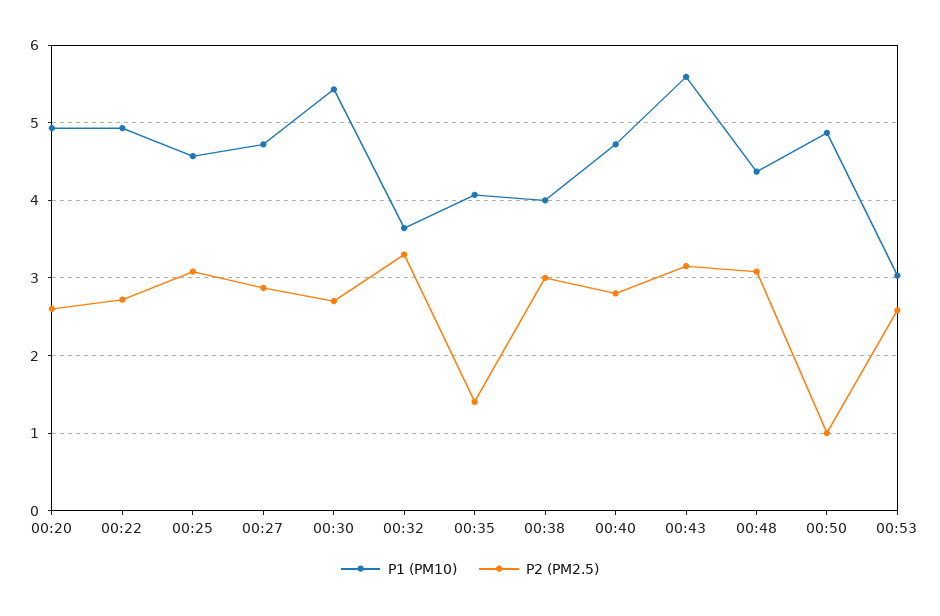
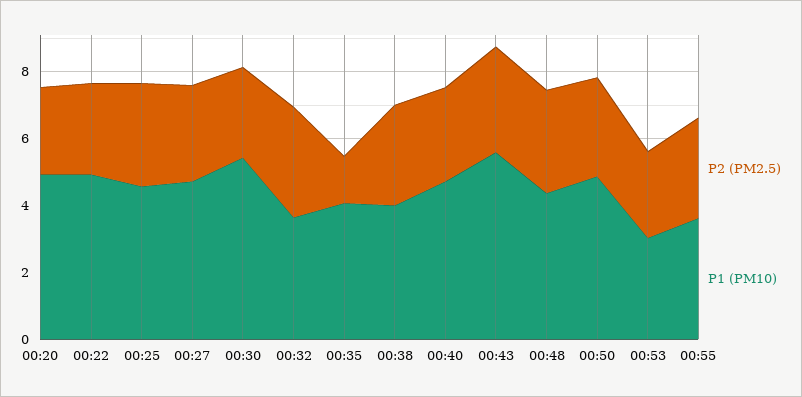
P2 (PM2.5), 00:50: 1 -> 3
P2 (PM2.5), 00:55: none -> 3
P1 (PM10), 00:55: none -> 3.5

